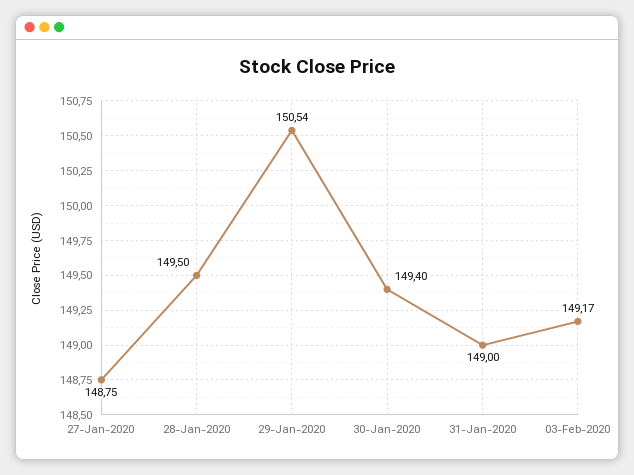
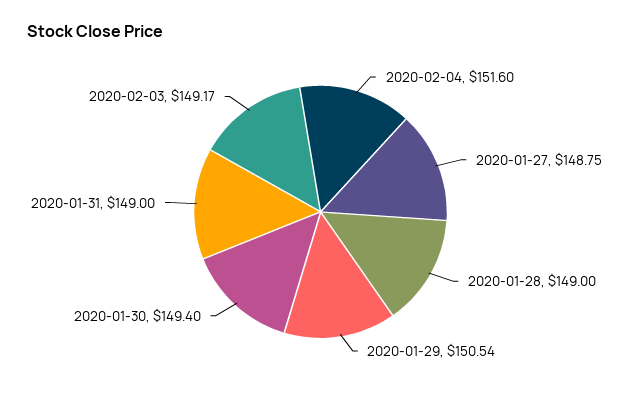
28-Jan-2020: 149.5 -> 149
2020-02-04: none -> 151.6

